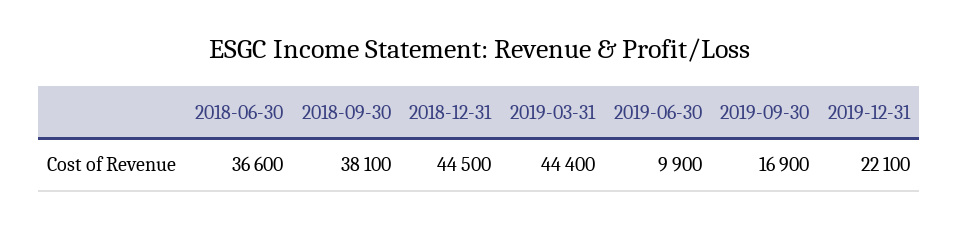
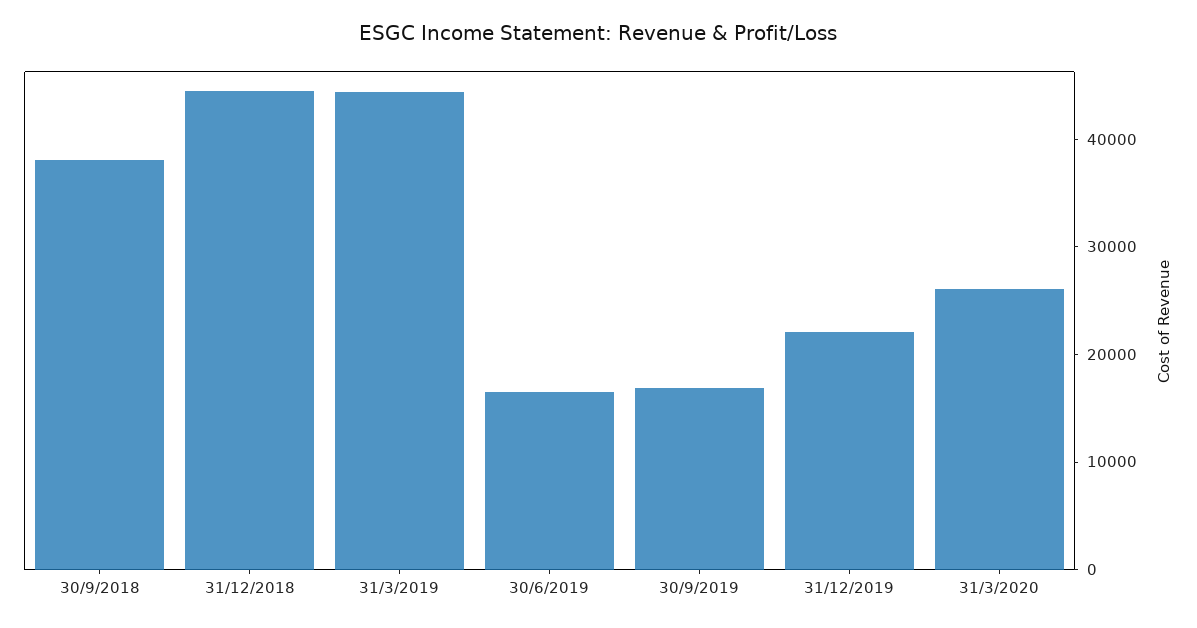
2018-06-30: 36600 -> none
2019-06-30: 9900 -> 16000
31/3/2020: none -> 26000

